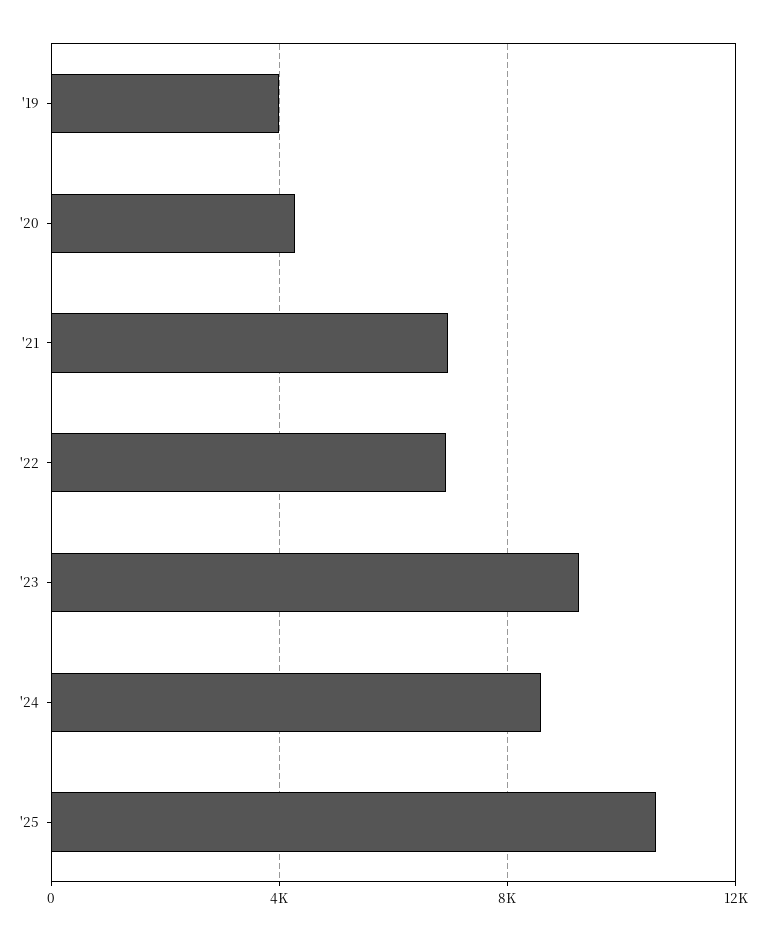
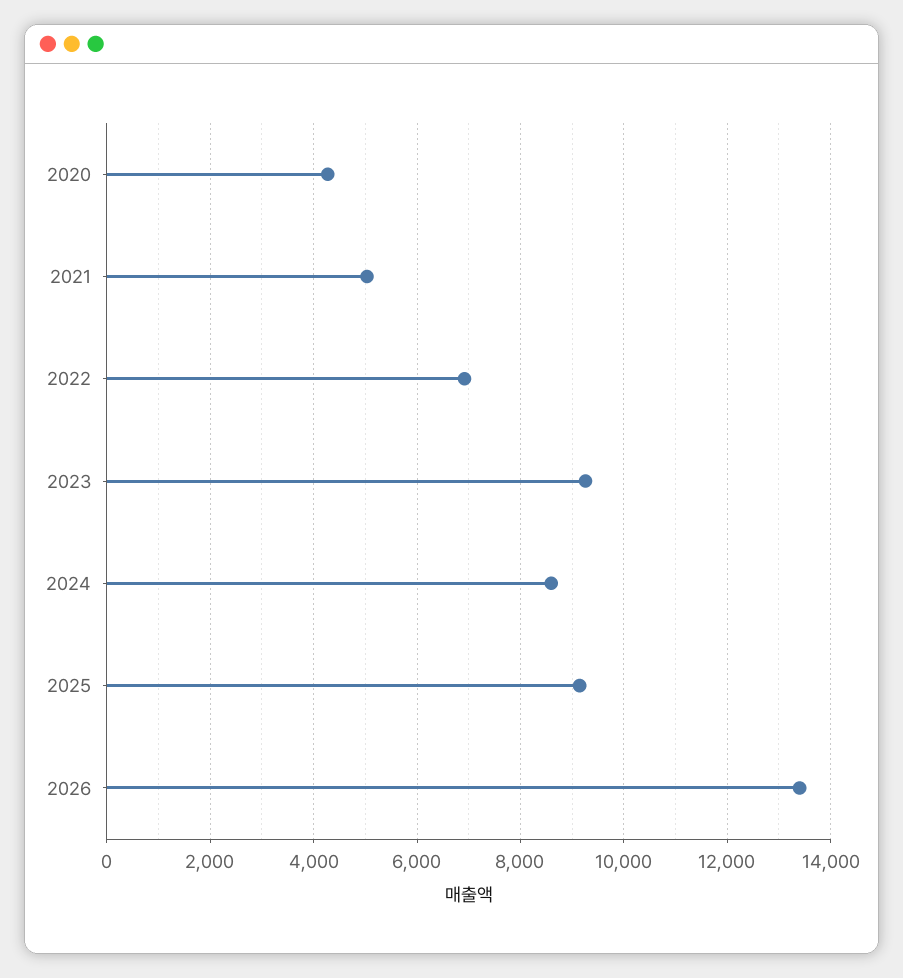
'19: 4000 -> none
'21: 7000 -> 5000
'25: 10500 -> 9200
2026: none -> 13400

